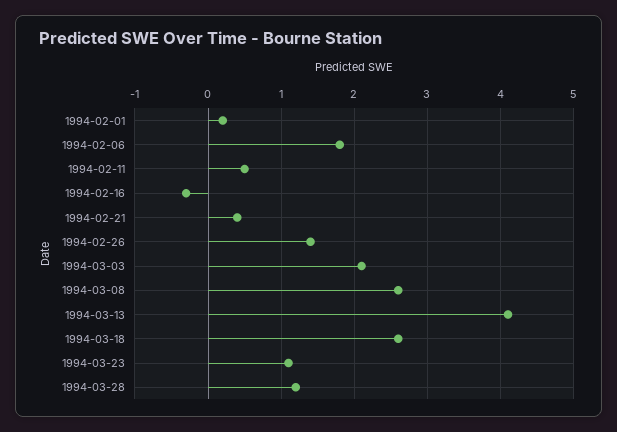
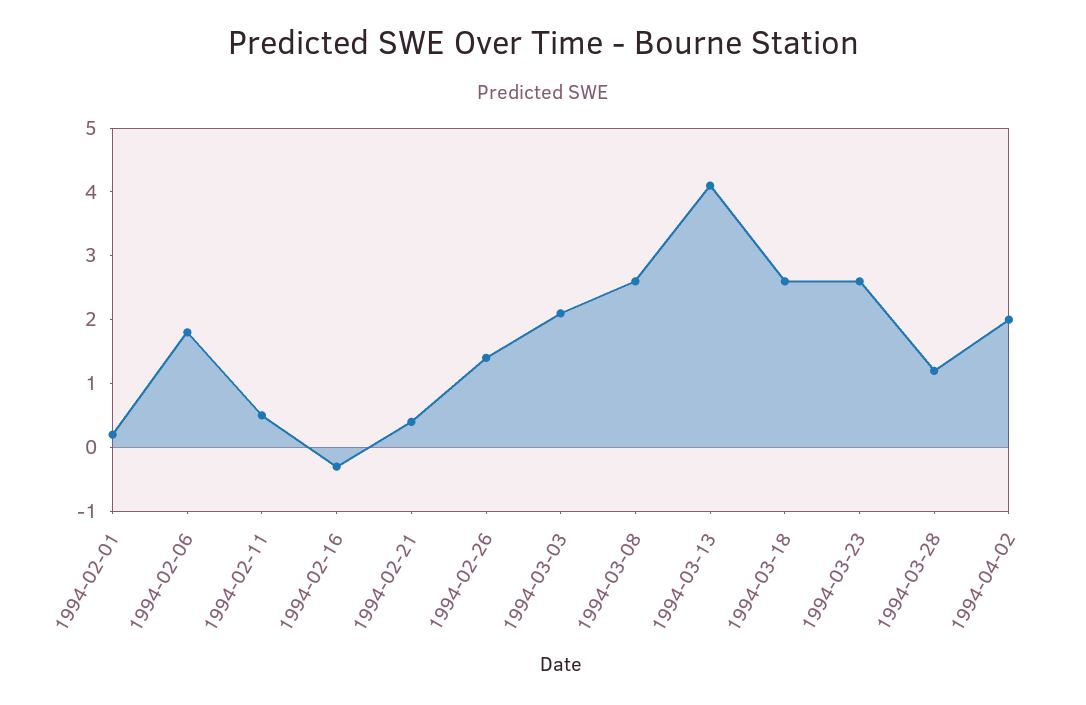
1994-03-23: 1.1 -> 2.5
1994-04-02: none -> 2

